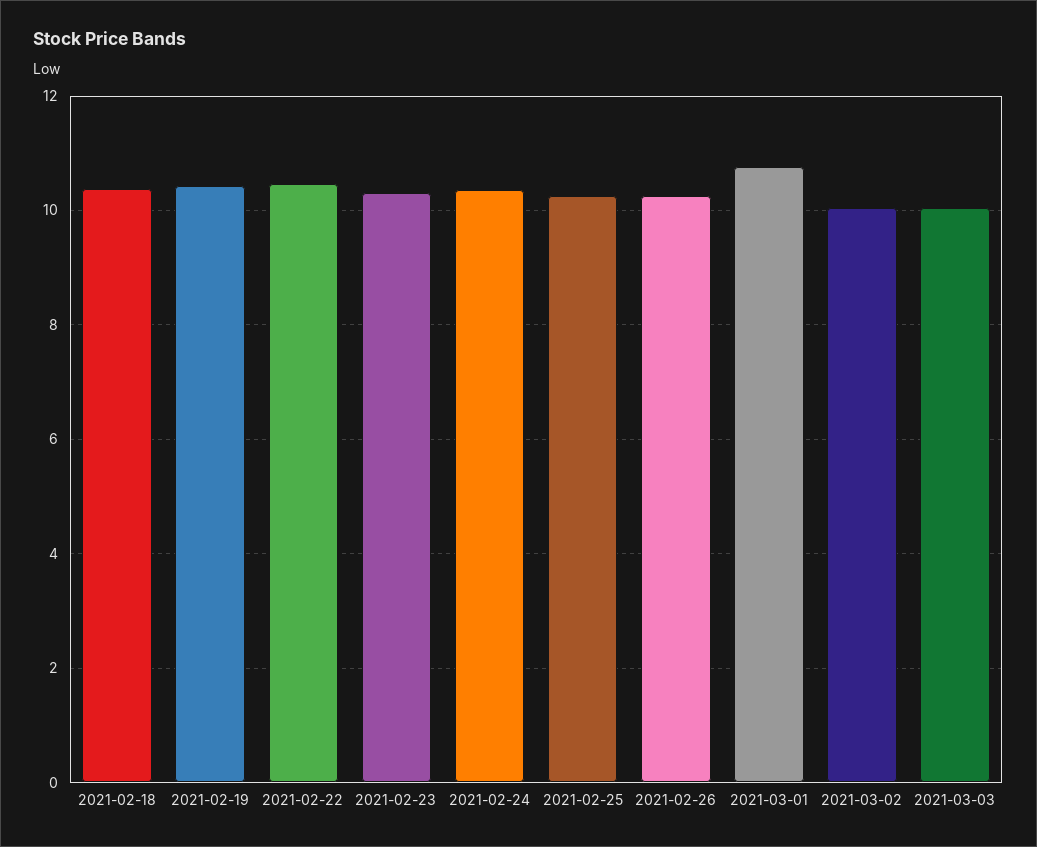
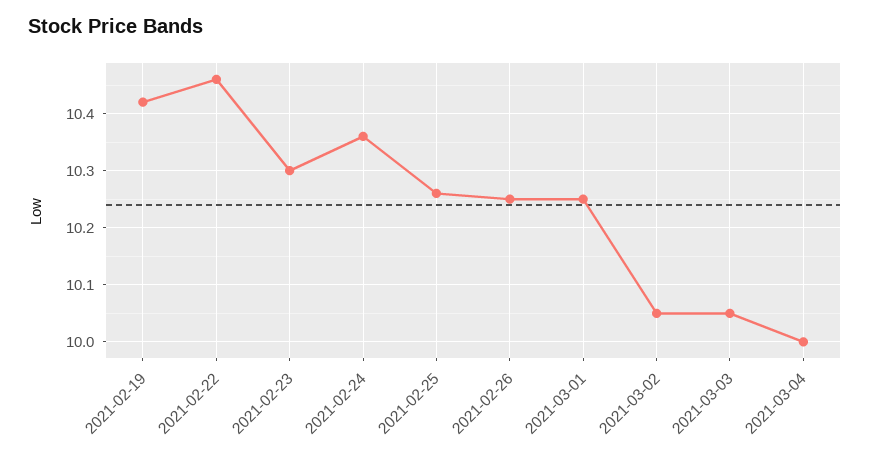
2021-02-18: 10.4 -> none
2021-03-01: 10.8 -> 10.25
2021-03-04: none -> 10

